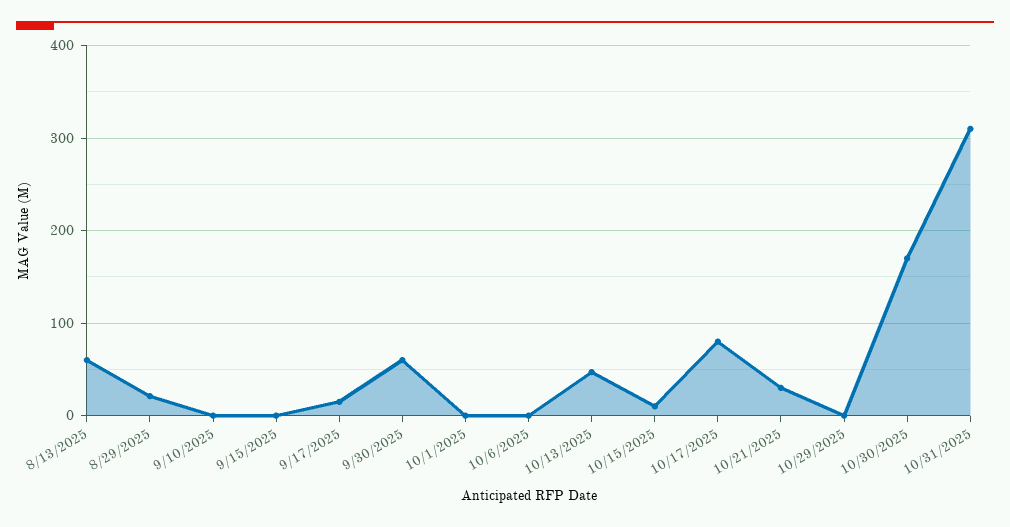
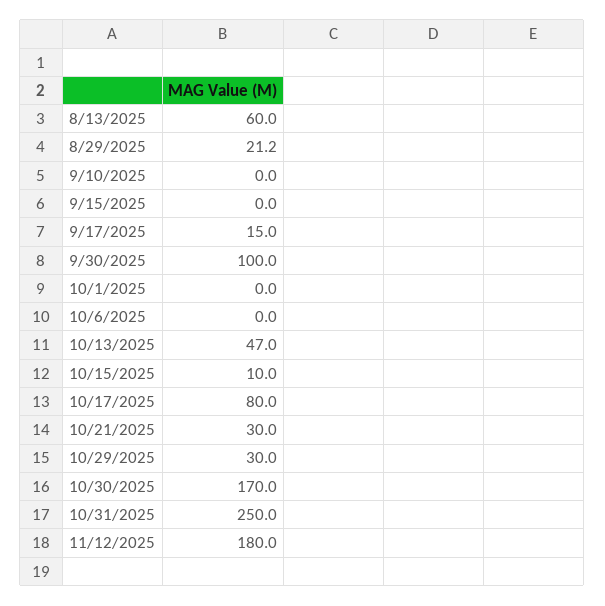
9/30/2025: 60 -> 100
10/29/2025: 0 -> 30
10/31/2025: 310 -> 250
11/12/2025: none -> 180

